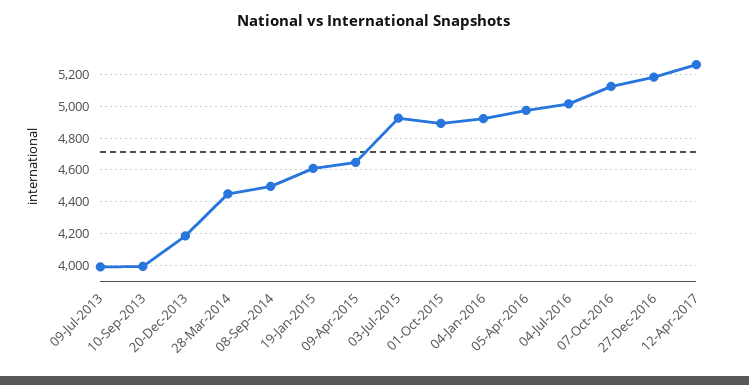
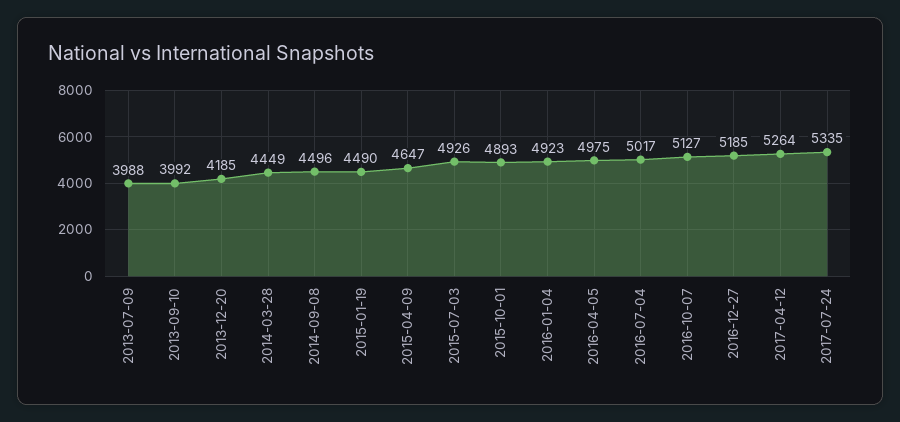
19-Jan-2015: 4600 -> 4490
2017-07-24: none -> 5335

